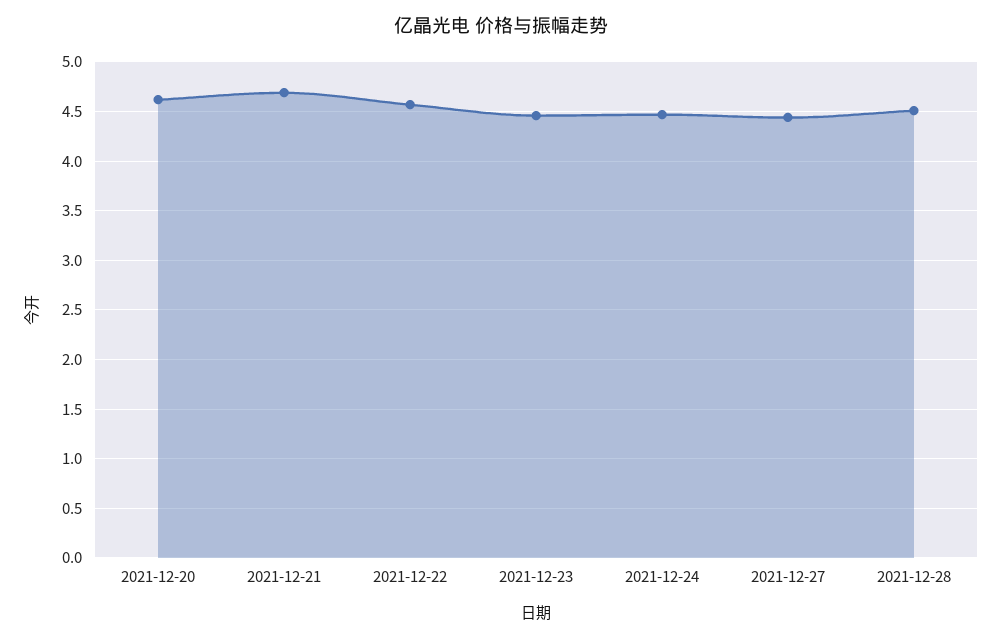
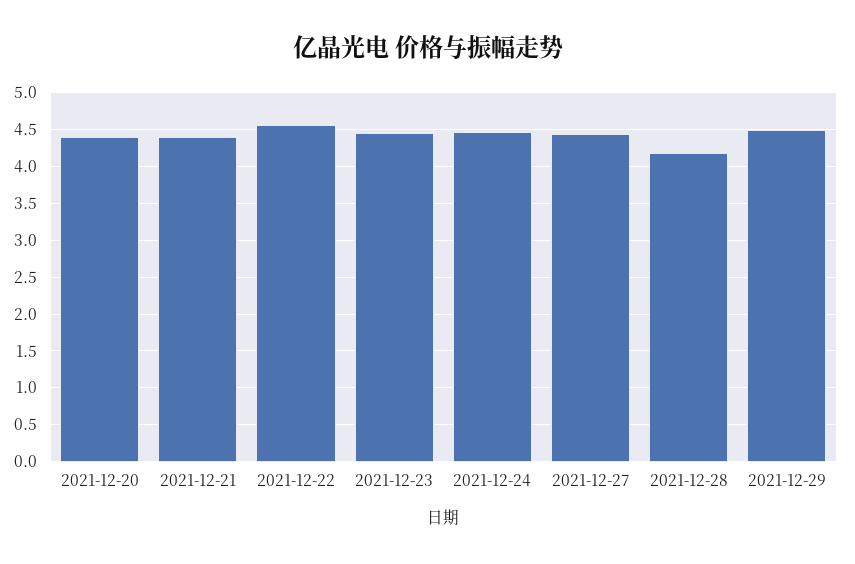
2021-12-20: 4.6 -> 4.4
2021-12-21: 4.7 -> 4.4
2021-12-28: 4.5 -> 4.2
2021-12-29: none -> 4.5

